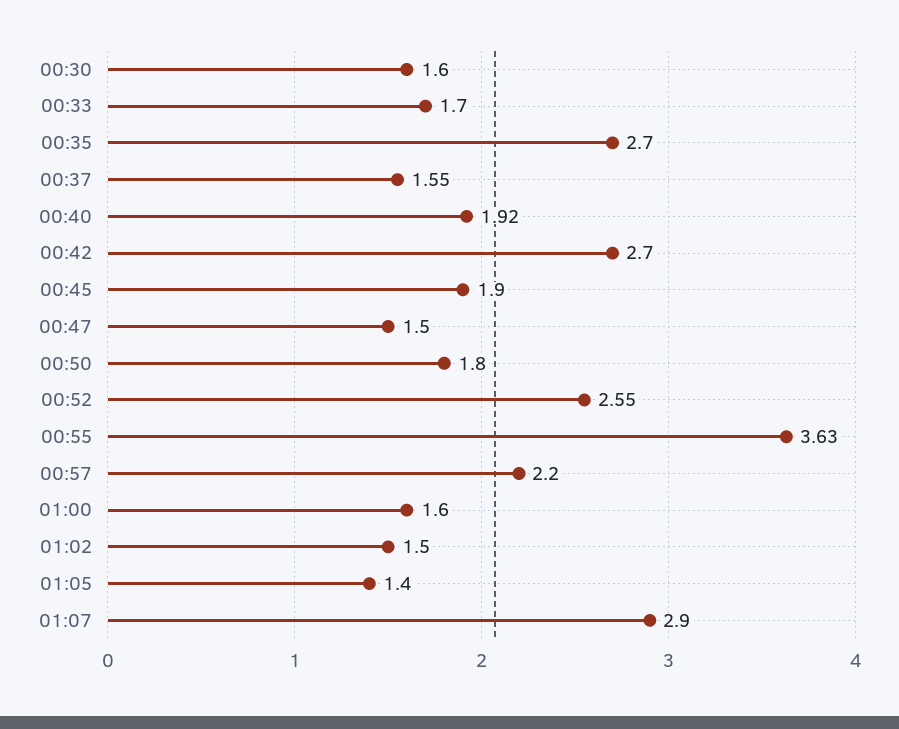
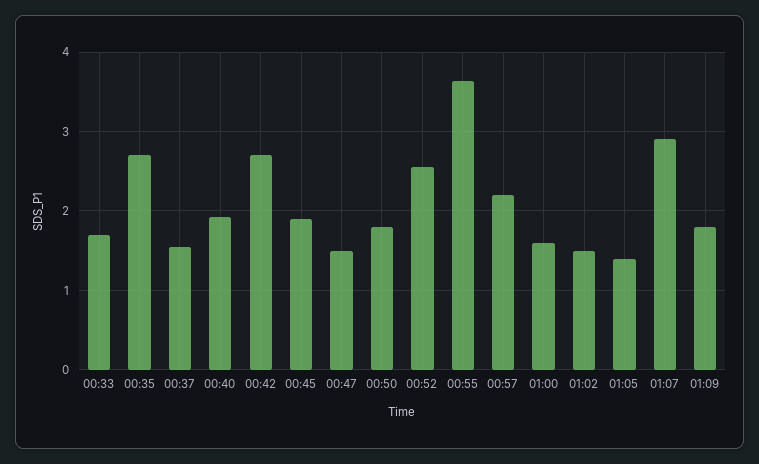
00:30: 1.6 -> none
01:09: none -> 1.8

